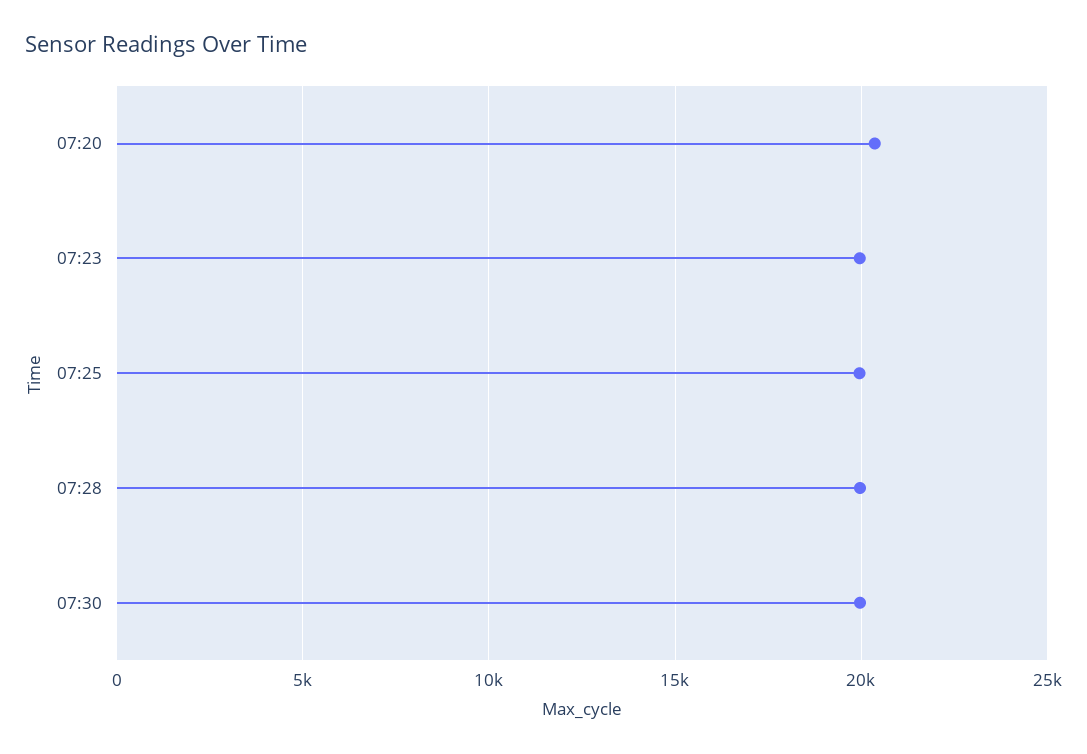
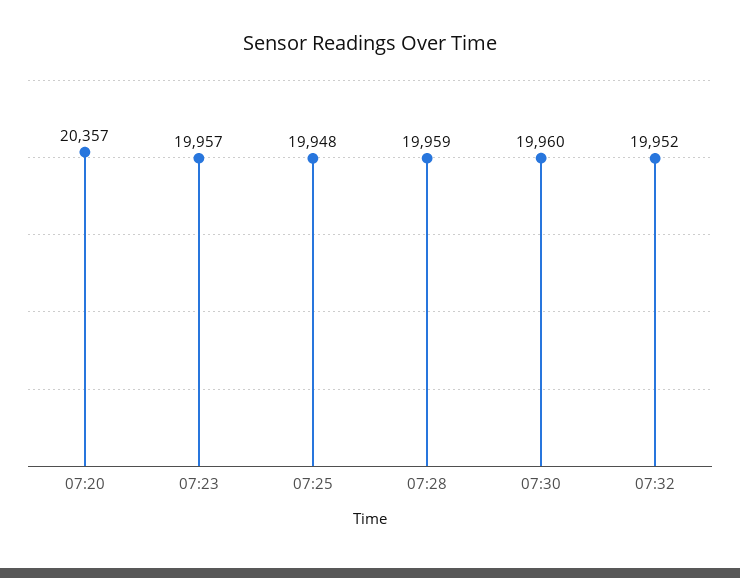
07:32: none -> 19952

